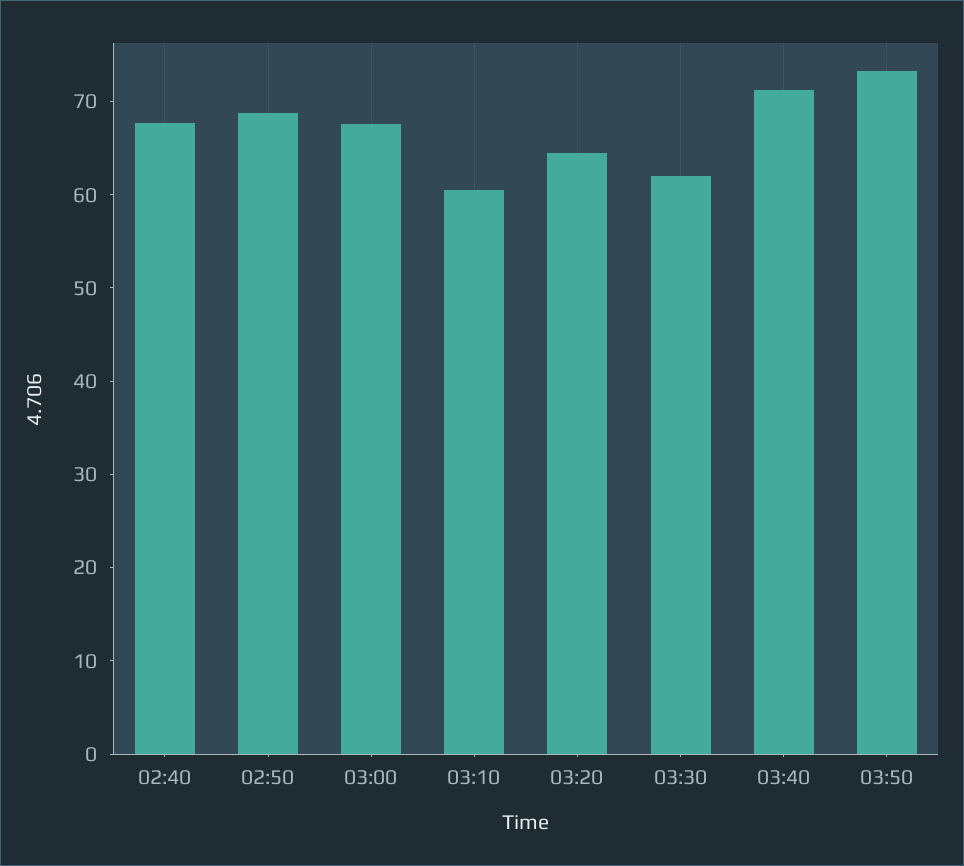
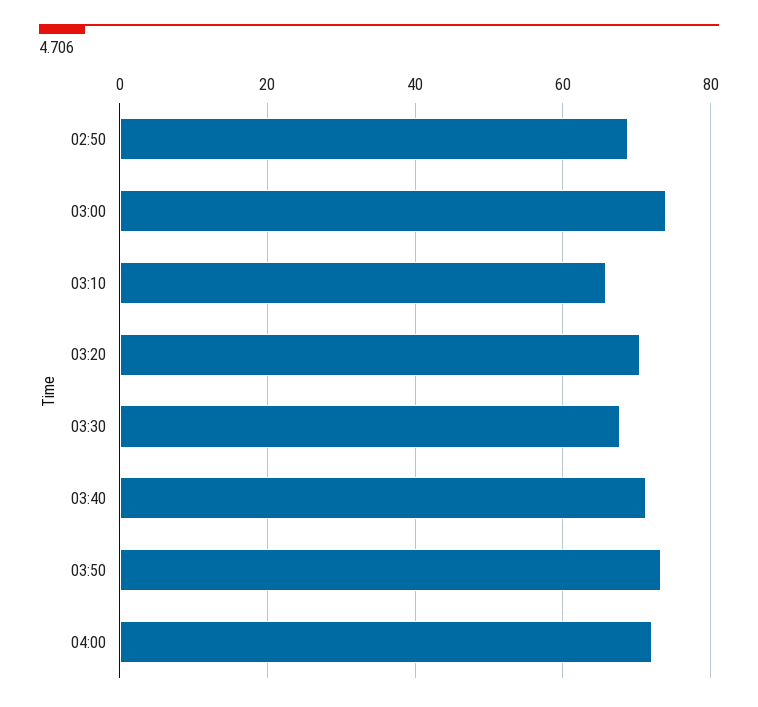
02:40: 68 -> none
03:00: 68 -> 74
03:10: 60 -> 66
03:20: 64 -> 70
03:30: 62 -> 68
04:00: none -> 72

